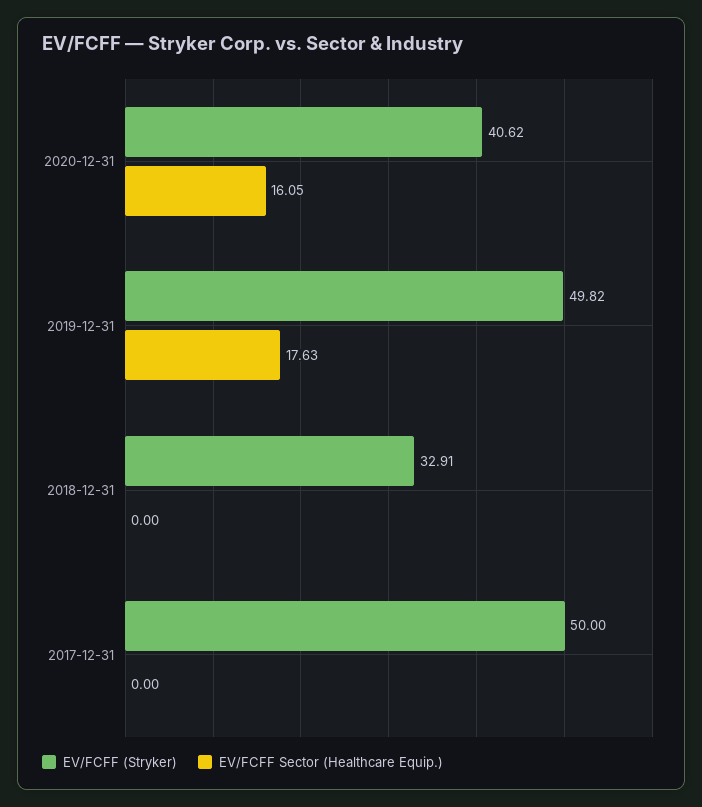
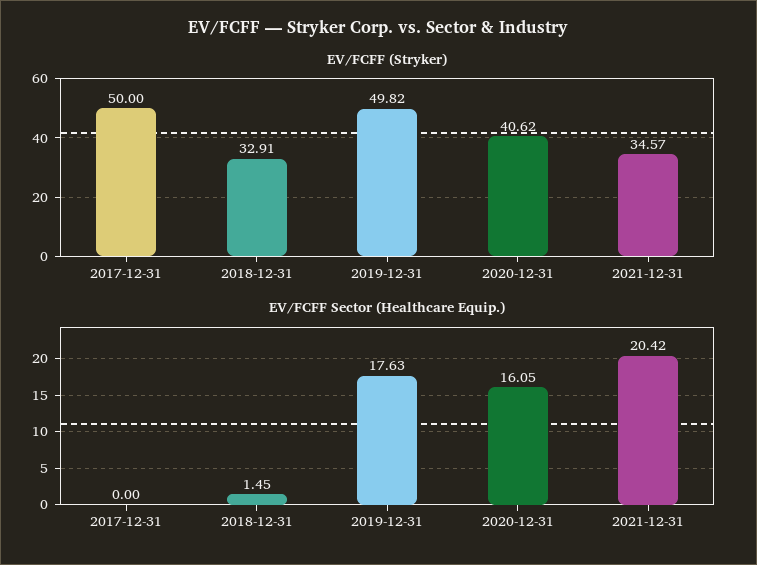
EV/FCFF Sector (Healthcare Equip.), 2018-12-31: 0 -> 1.45
EV/FCFF (Stryker), 2021-12-31: none -> 34.57
EV/FCFF Sector (Healthcare Equip.), 2021-12-31: none -> 20.42

